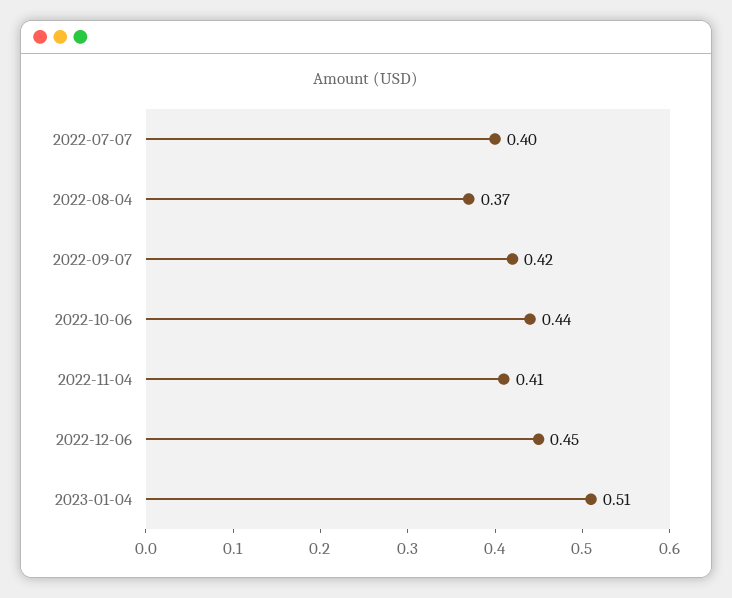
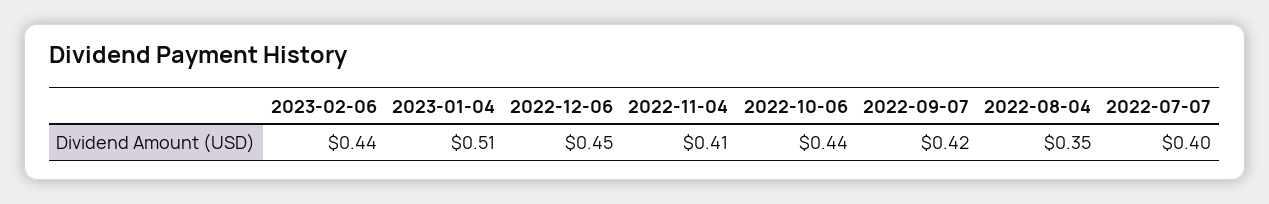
2022-08-04: 0.37 -> 0.35
2023-02-06: none -> 0.44

